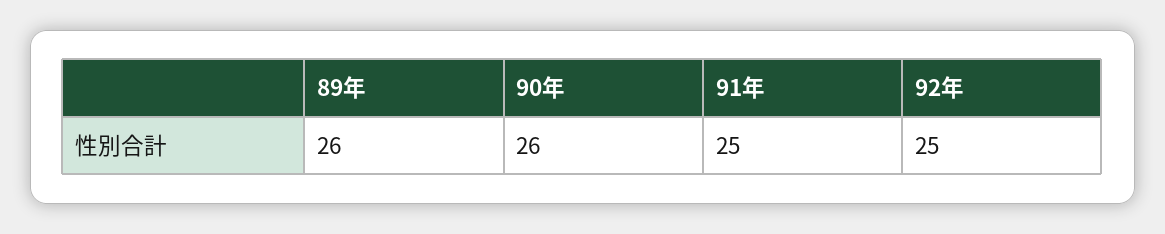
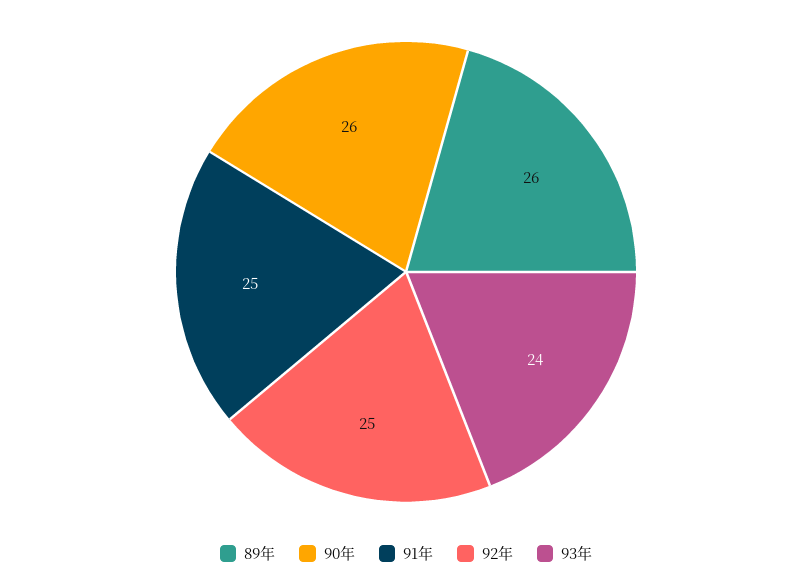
93年: none -> 24

